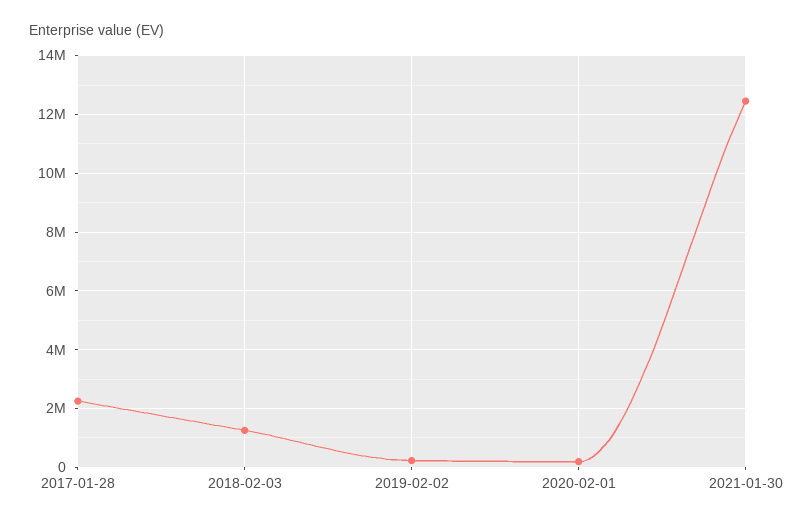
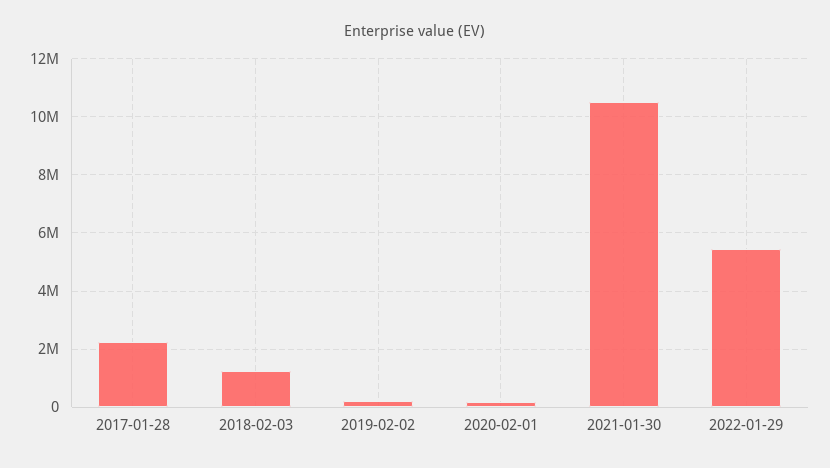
2021-01-30: 12500000 -> 10500000
2022-01-29: none -> 5500000

